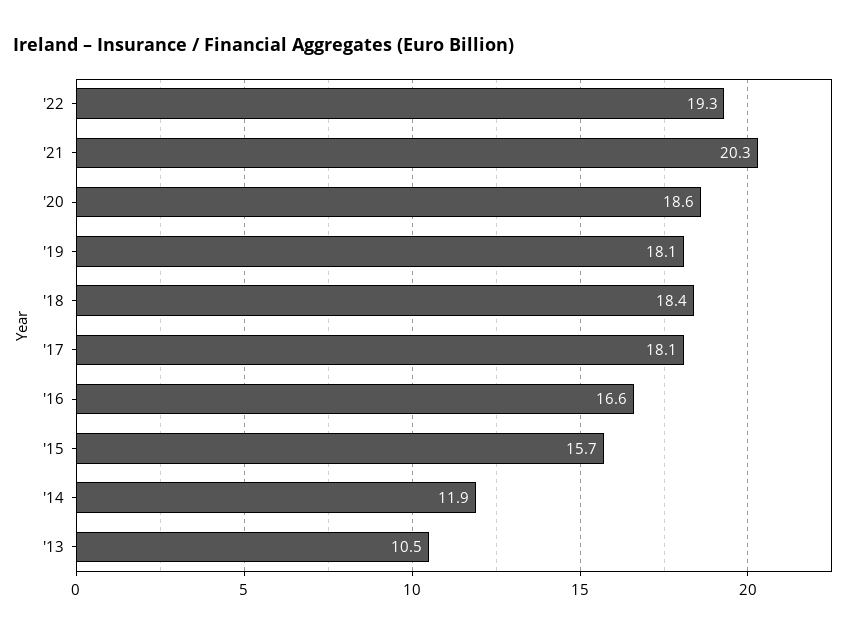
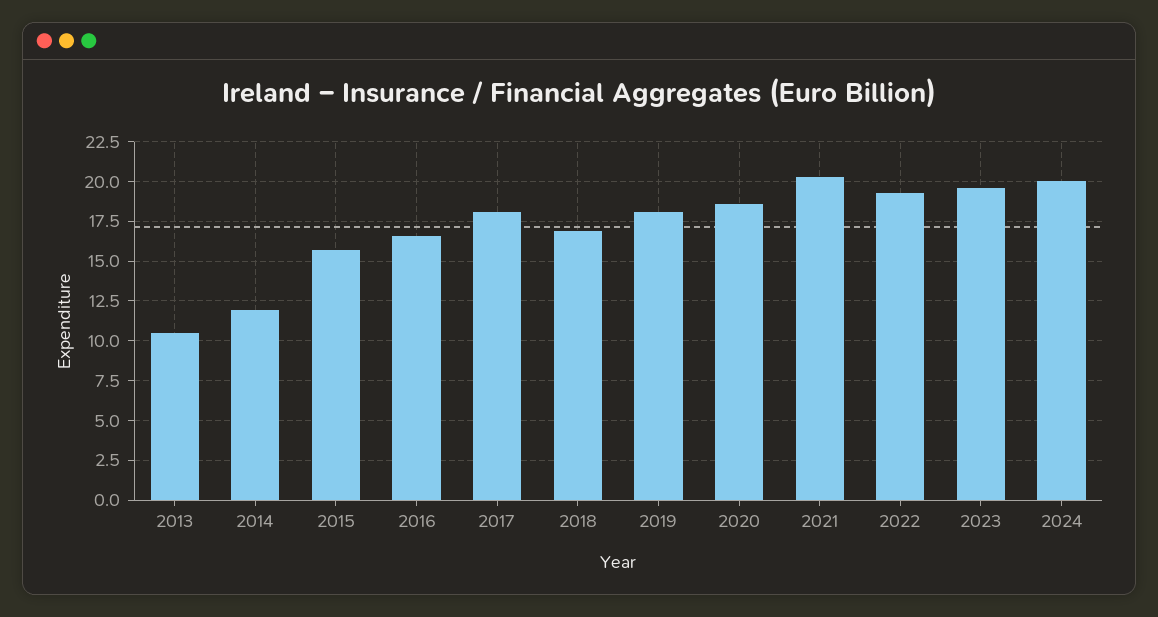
'18: 18.4 -> 17
2023: none -> 19.5
2024: none -> 20

